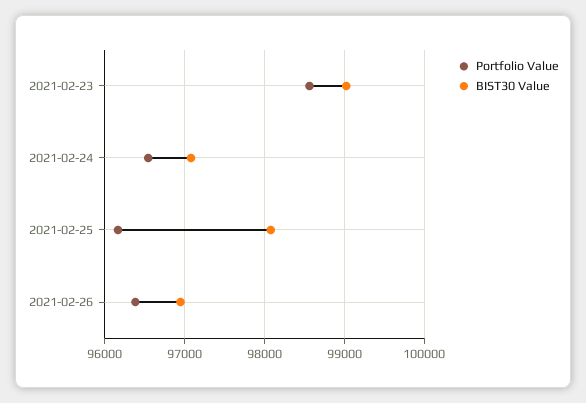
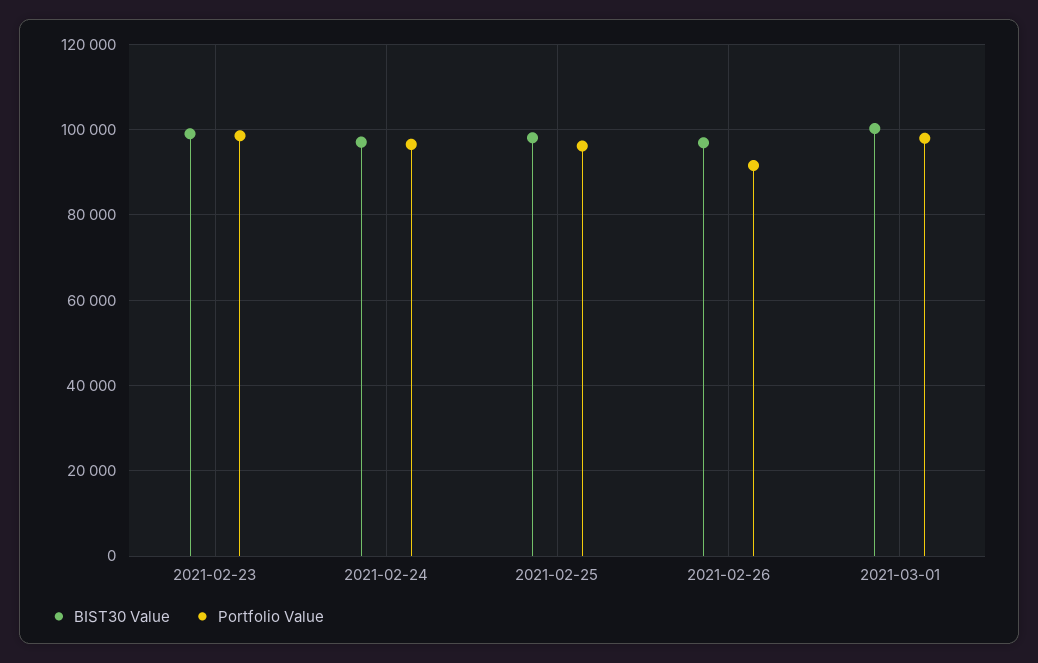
Portfolio Value, 2021-02-26: 96400 -> 92000
BIST30 Value, 2021-03-01: none -> 100000
Portfolio Value, 2021-03-01: none -> 98000

